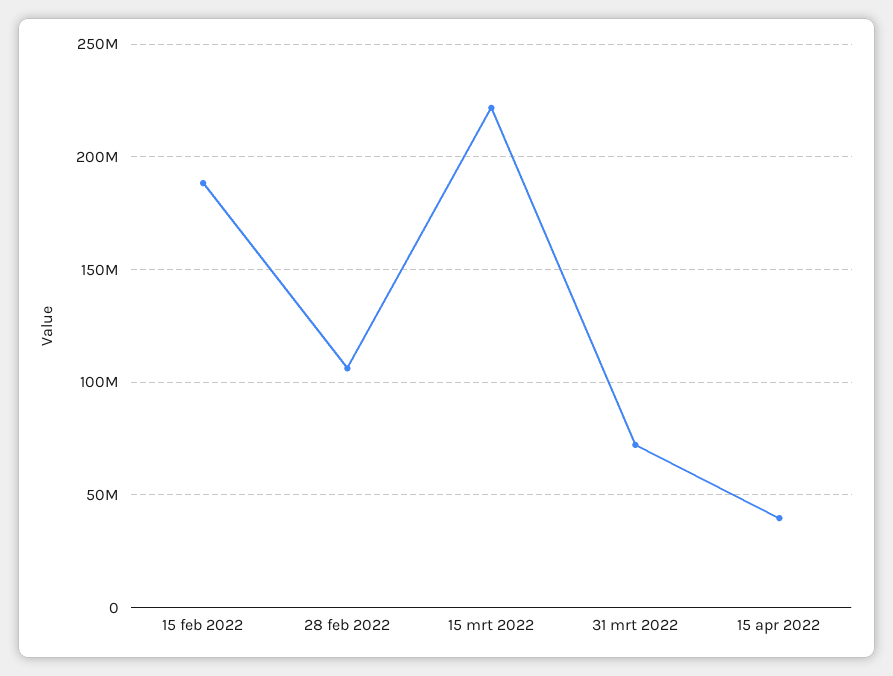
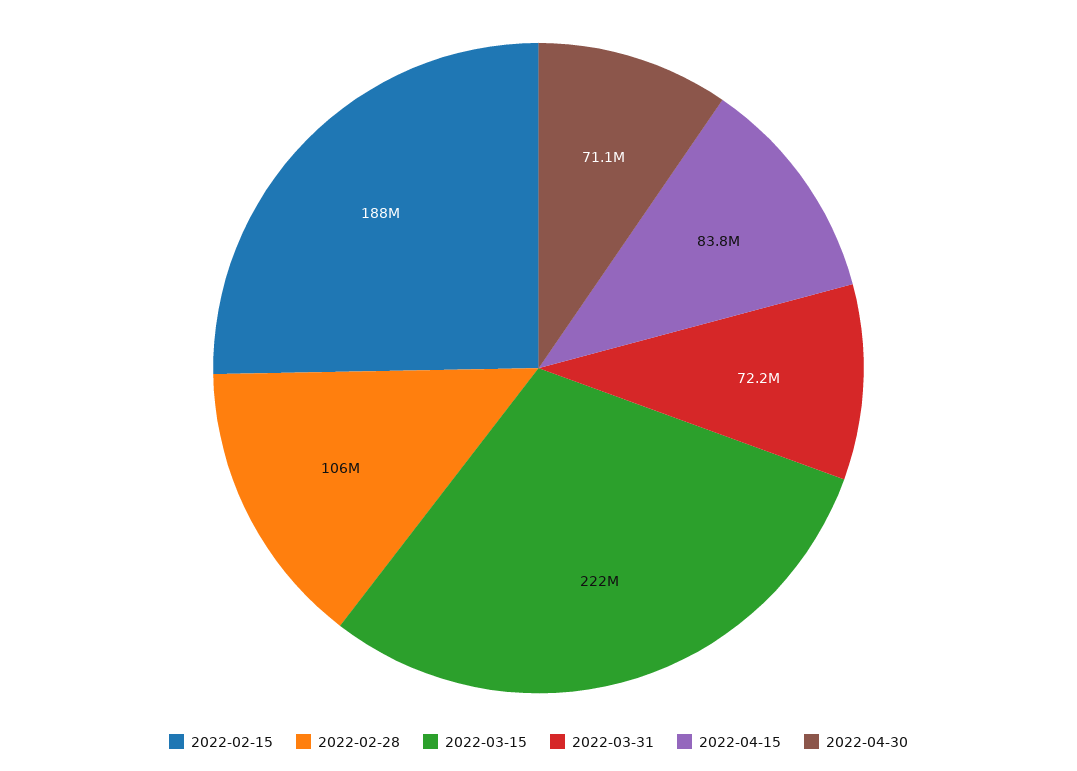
15 apr 2022: 40000000 -> 83800000
2022-04-30: none -> 71100000

